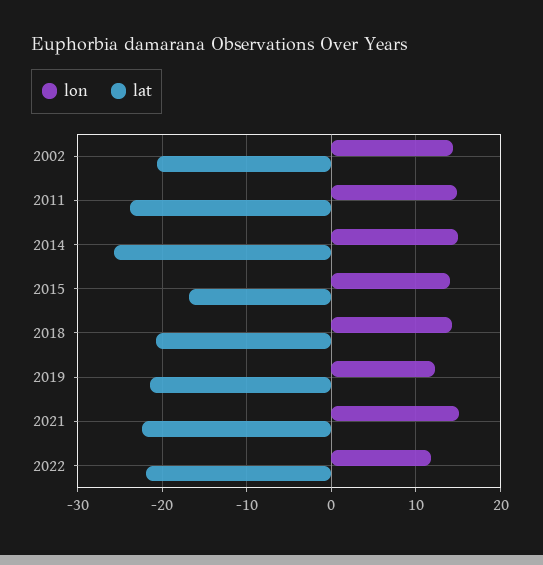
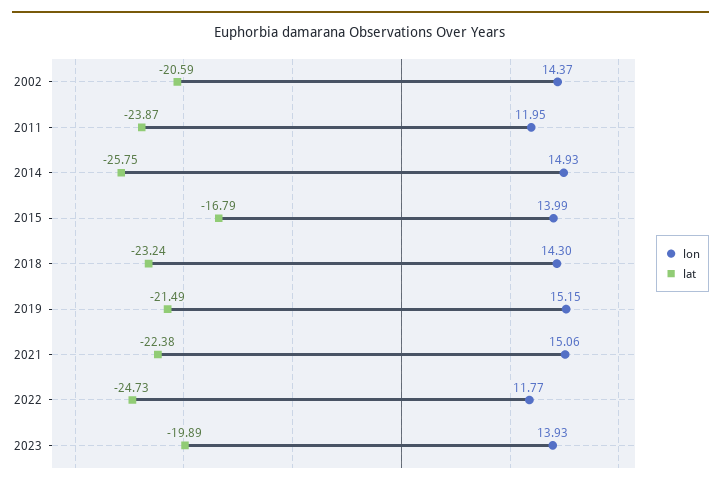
lon, 2011: 15 -> 11.95
lat, 2018: -21 -> -23.24
lon, 2019: 12 -> 15.15
lat, 2022: -22 -> -24.73
lon, 2023: none -> 13.93
lat, 2023: none -> -19.89

